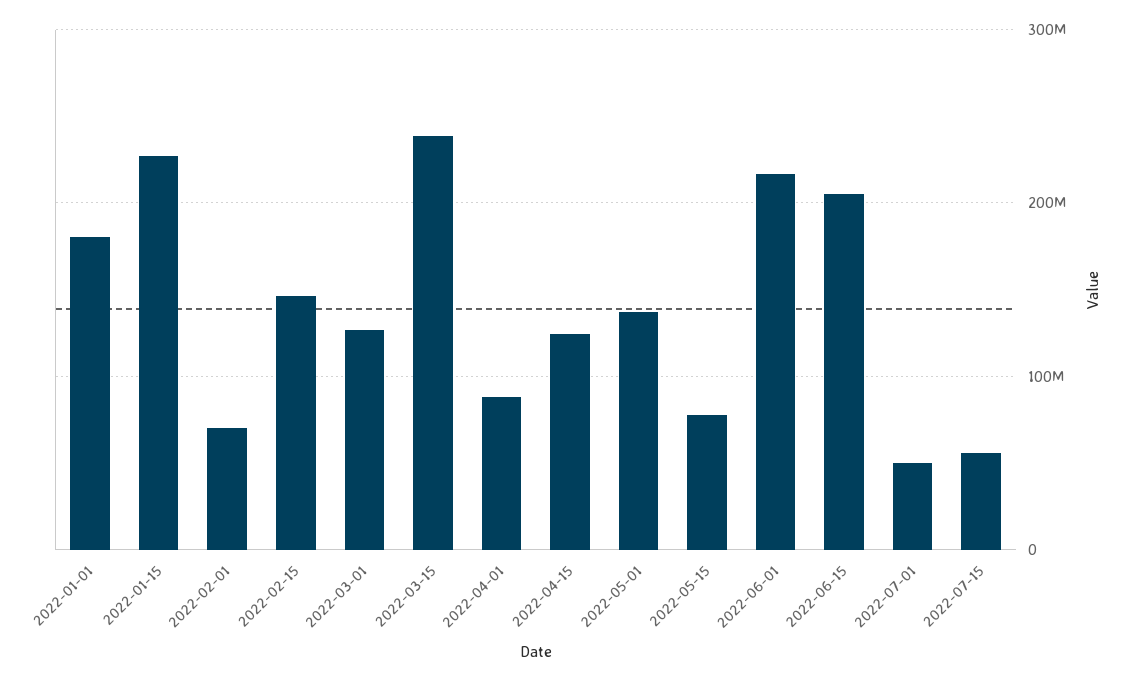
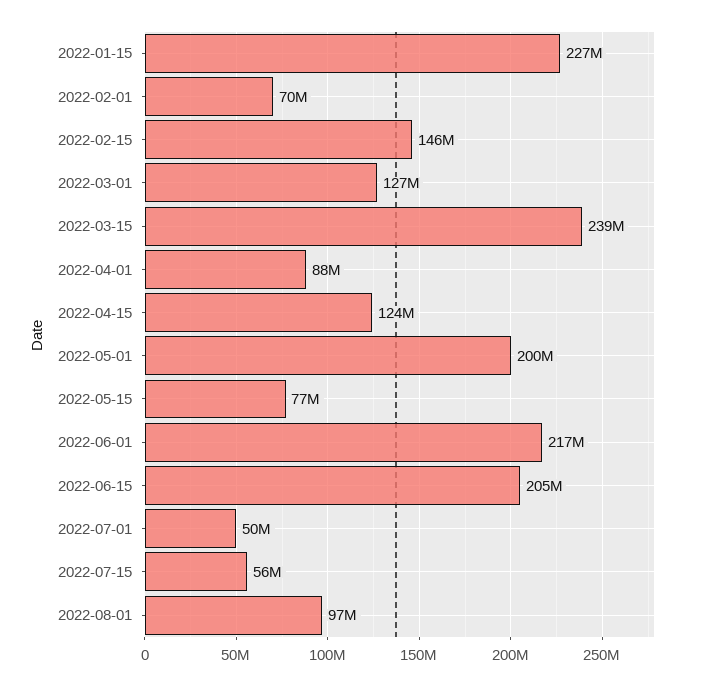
2022-01-01: 180000000 -> none
2022-05-01: 140000000 -> 200000000
2022-08-01: none -> 97000000

